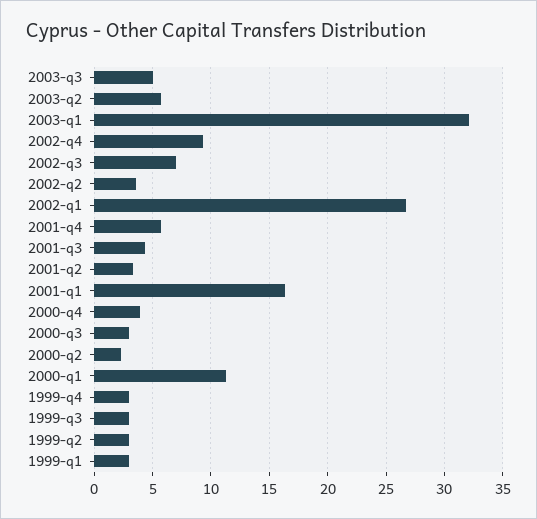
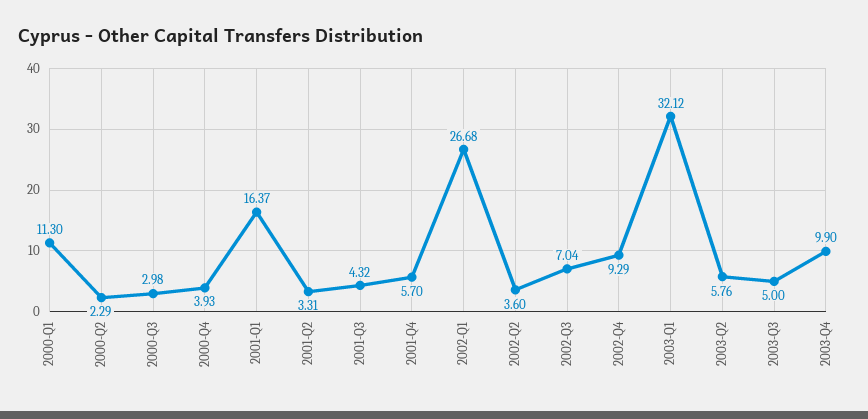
1999-q4: 3 -> none
1999-q3: 3 -> none
1999-q2: 3 -> none
1999-q1: 3 -> none
2003-Q4: none -> 9.9

